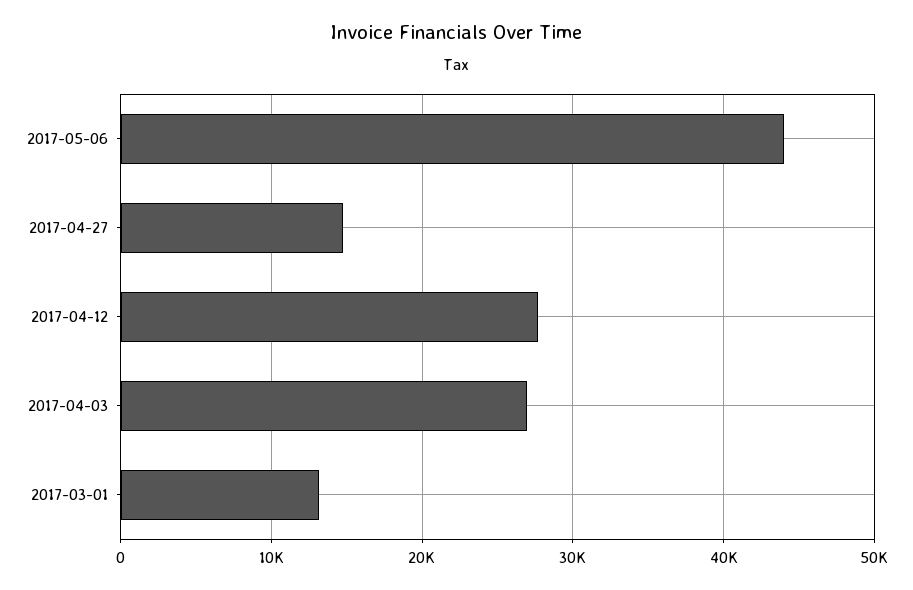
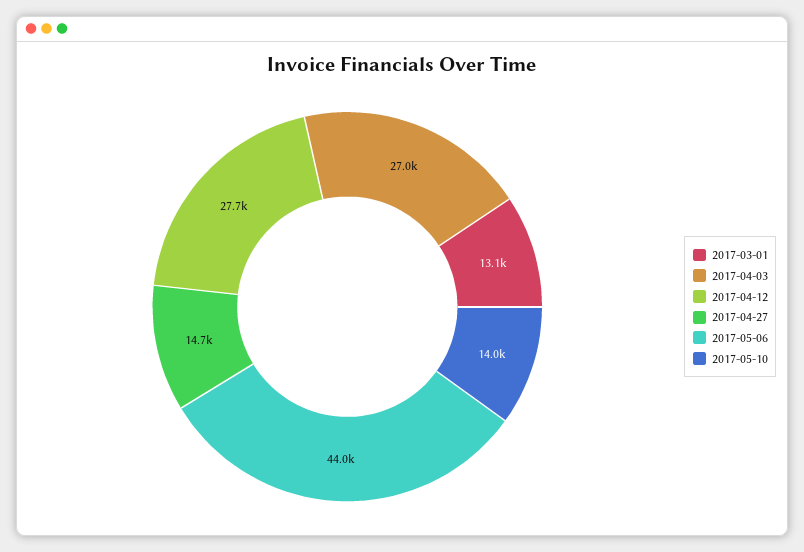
2017-05-10: none -> 14000

